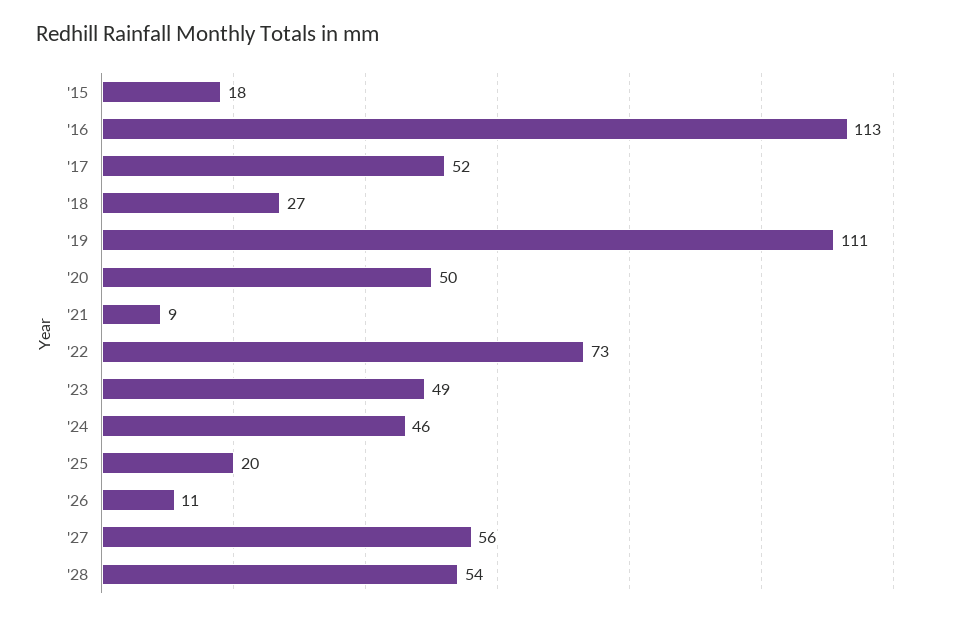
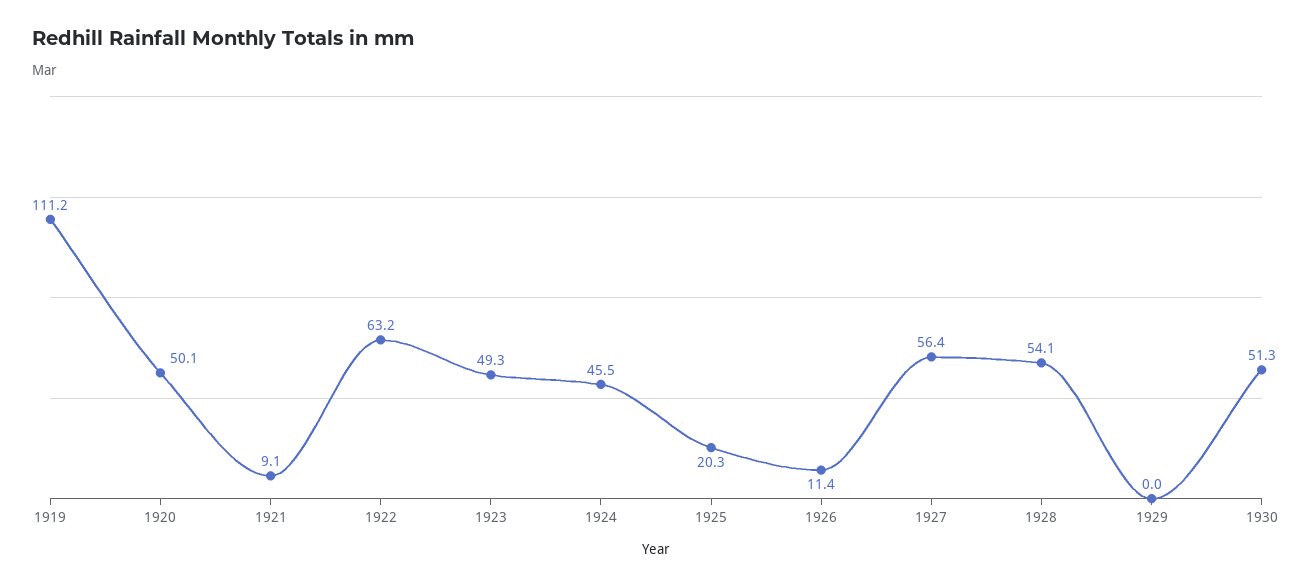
'15: 18 -> none
'16: 113 -> none
'17: 52 -> none
'18: 27 -> none
'22: 73 -> 63.2
1929: none -> 0
1930: none -> 51.3

